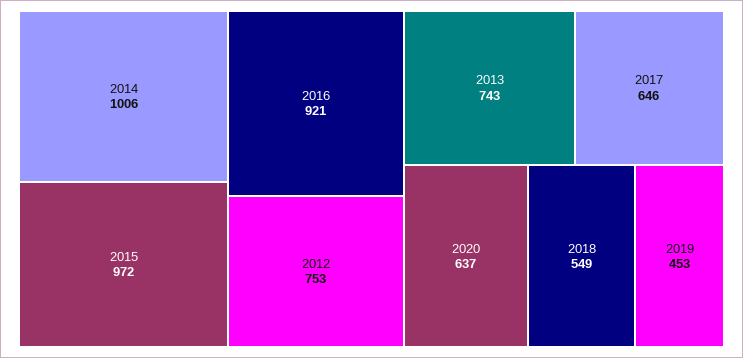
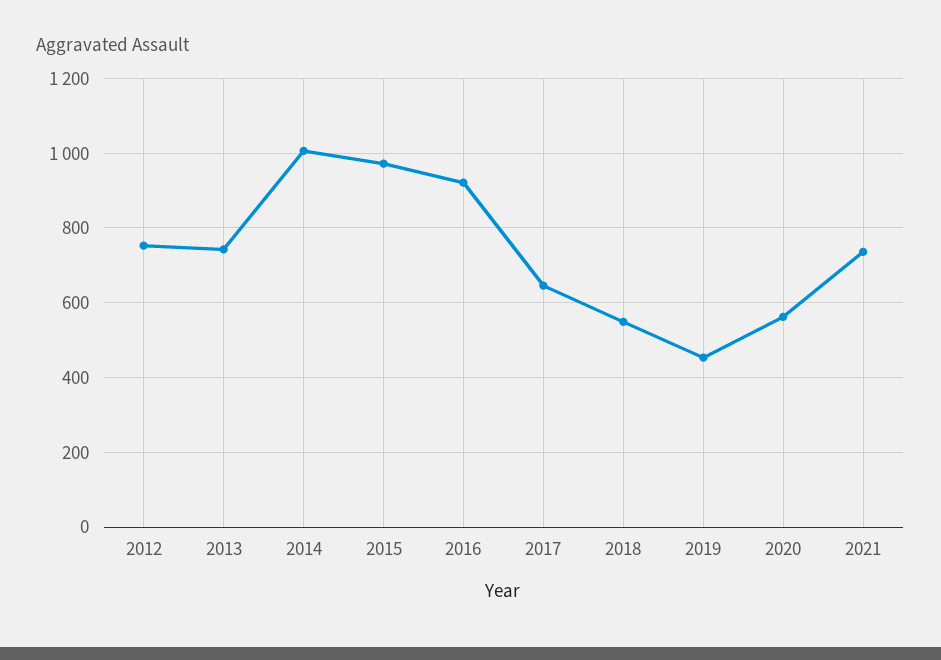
2020: 637 -> 560
2021: none -> 740

